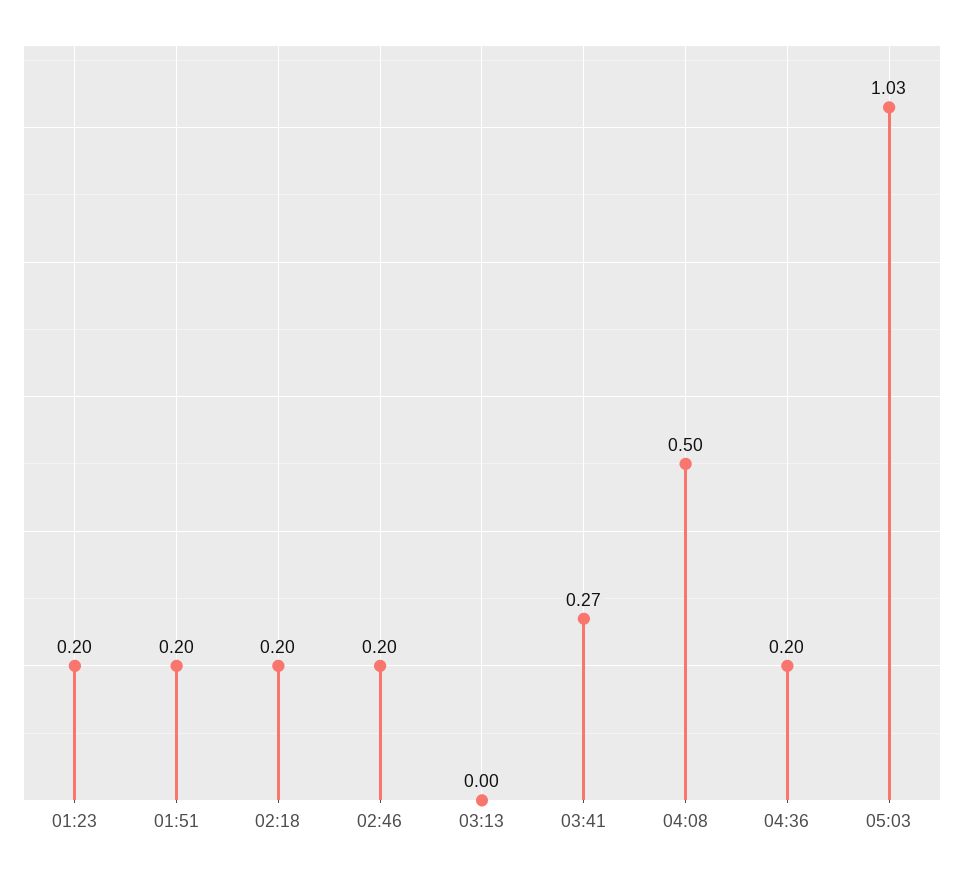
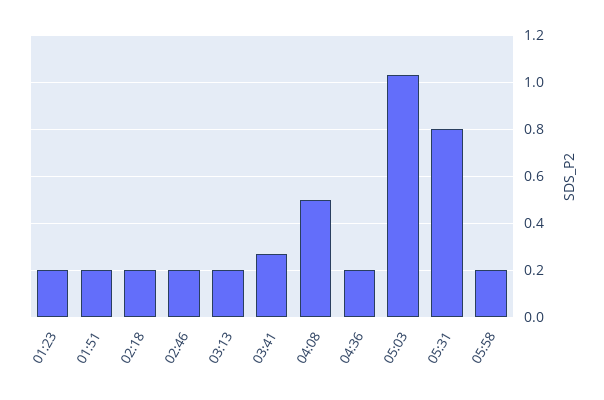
03:13: 0 -> 0.2
05:31: none -> 0.8
05:58: none -> 0.2

